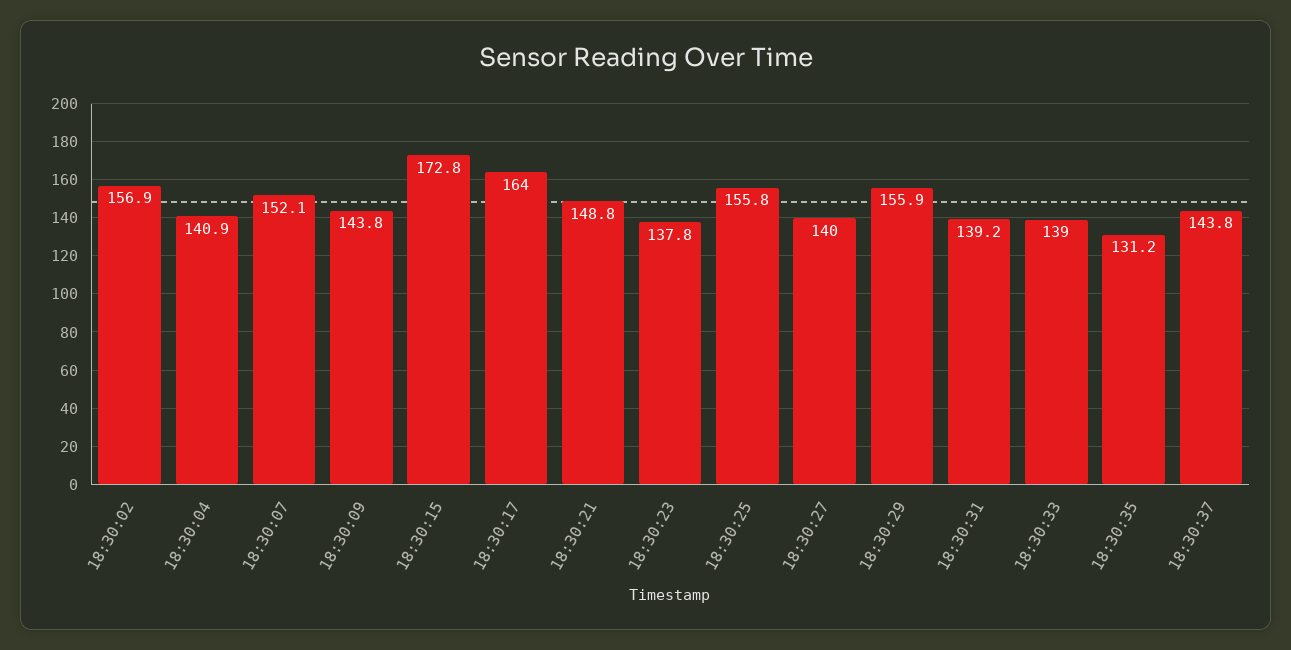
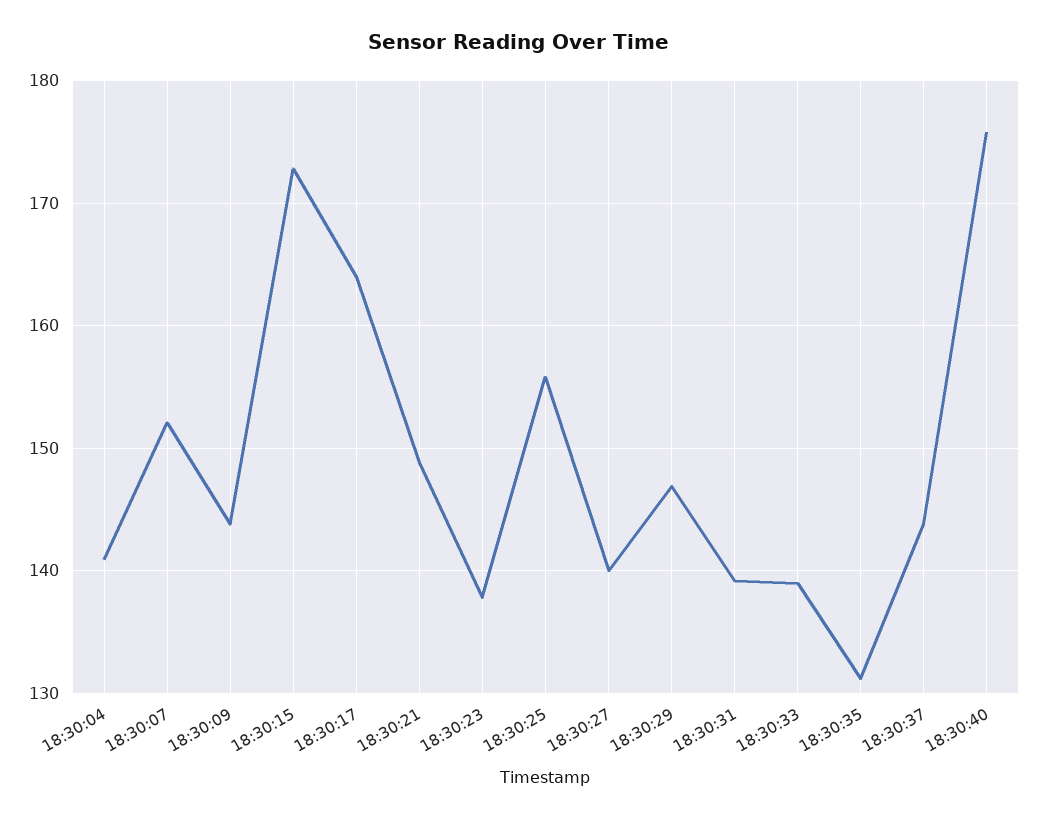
18:30:02: 156.9 -> none
18:30:29: 155.9 -> 147
18:30:40: none -> 176

